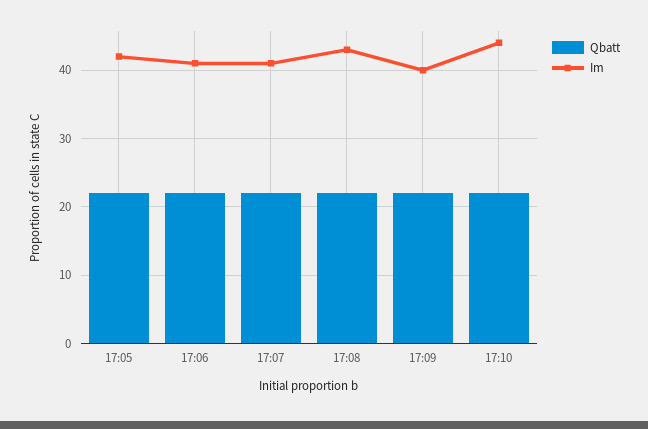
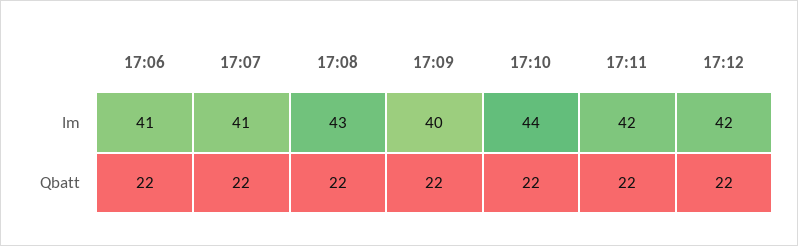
Qbatt, 17:05: 22 -> none
Im, 17:05: 42 -> none
Im, 17:11: none -> 42
Im, 17:12: none -> 42
Qbatt, 17:11: none -> 22
Qbatt, 17:12: none -> 22

